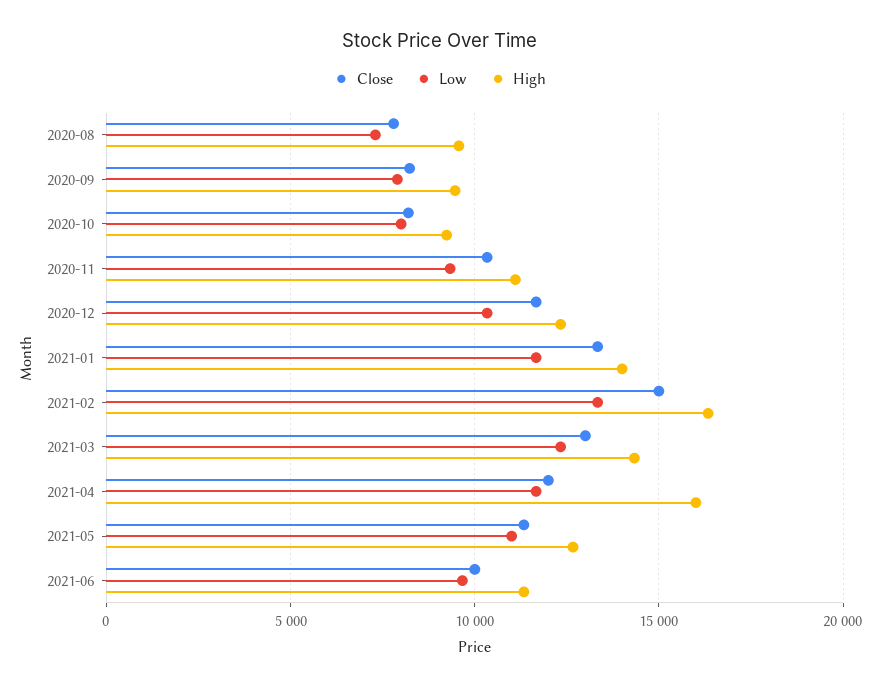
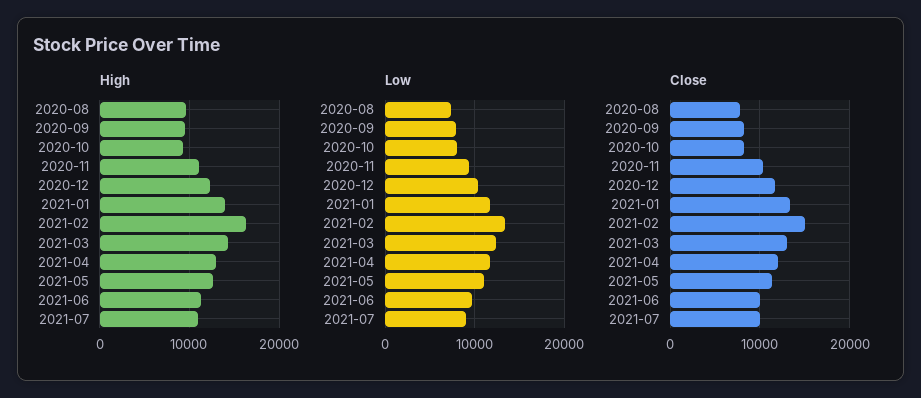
High, 2021-04: 16000 -> 13000
High, 2021-07: none -> 11000
Low, 2021-07: none -> 9000
Close, 2021-07: none -> 10000

